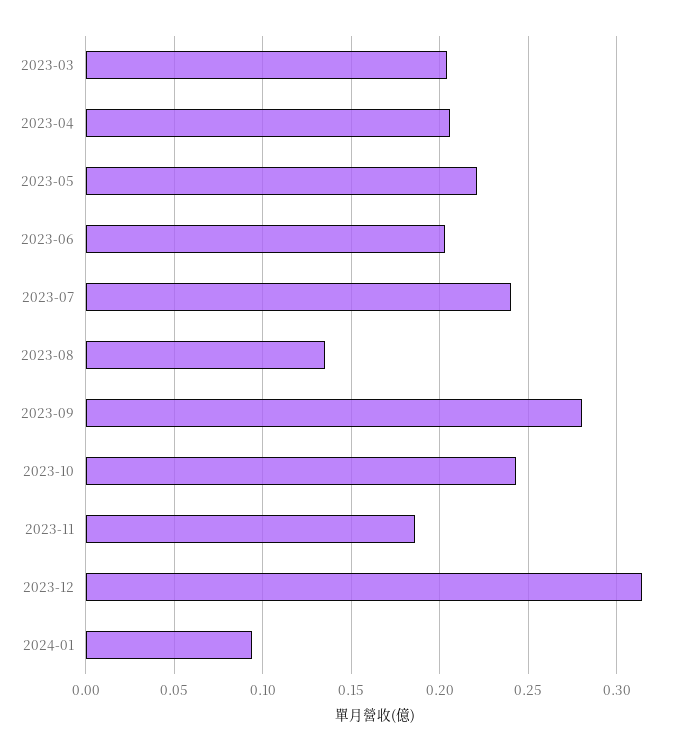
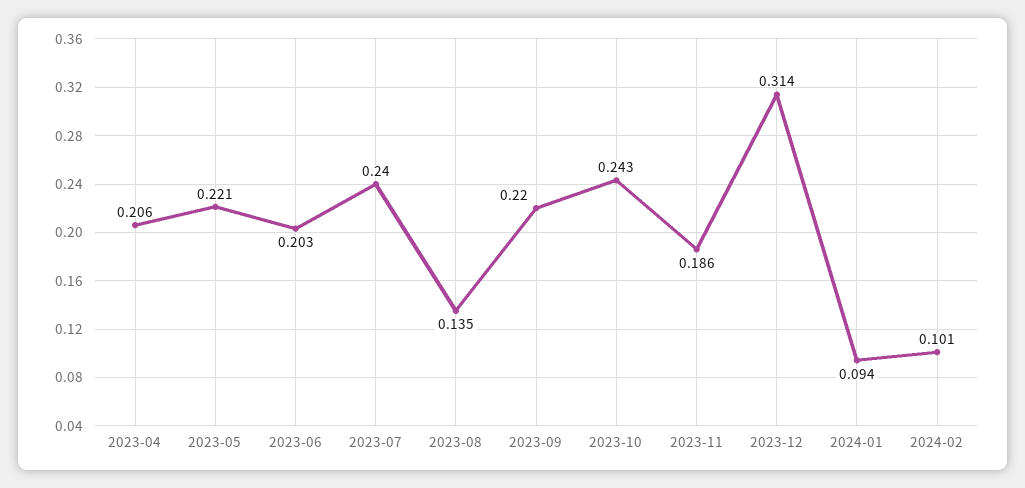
2023-03: 0.205 -> none
2023-09: 0.28 -> 0.22
2024-02: none -> 0.101

